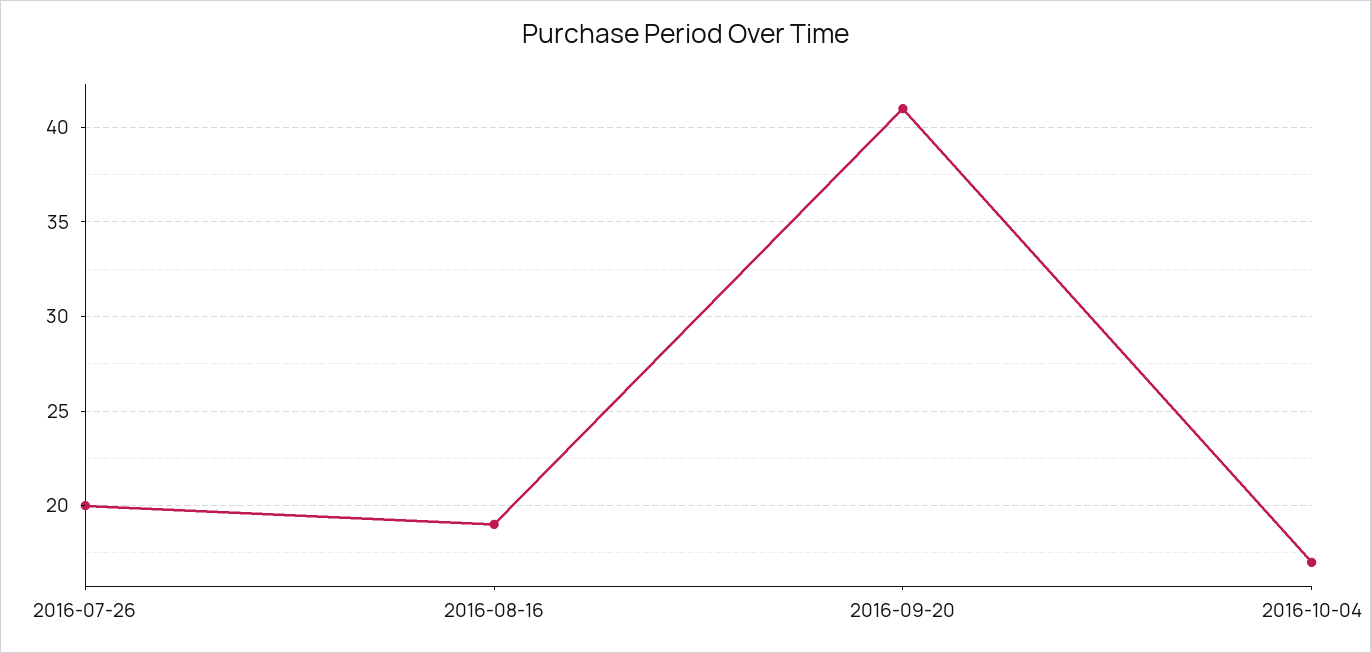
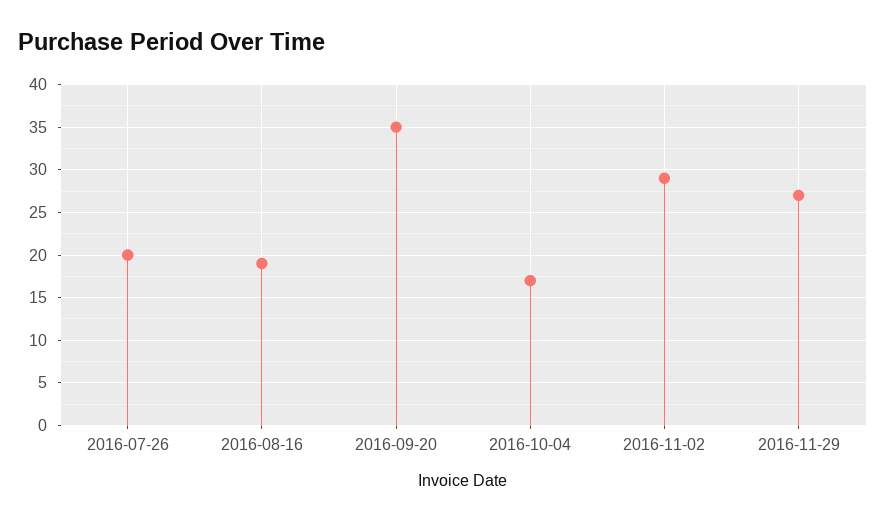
2016-09-20: 41 -> 35
2016-11-02: none -> 29
2016-11-29: none -> 27

